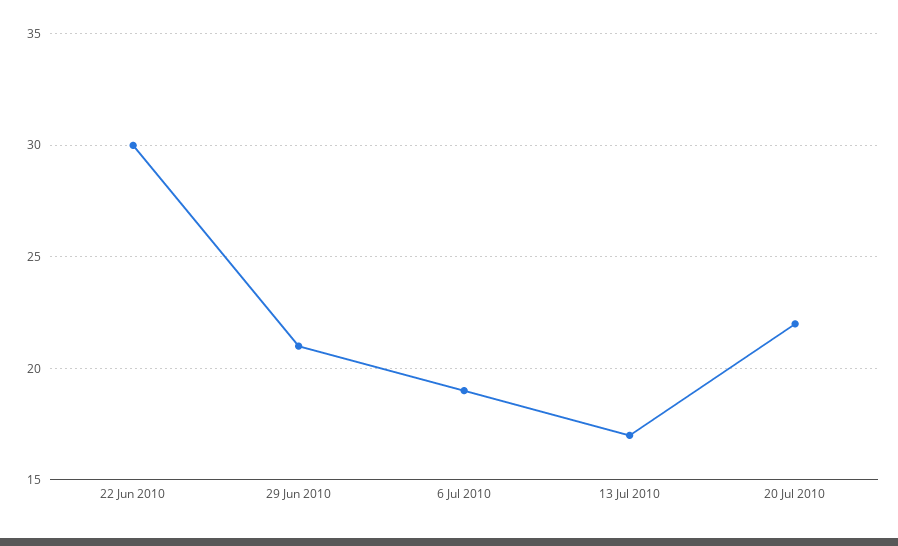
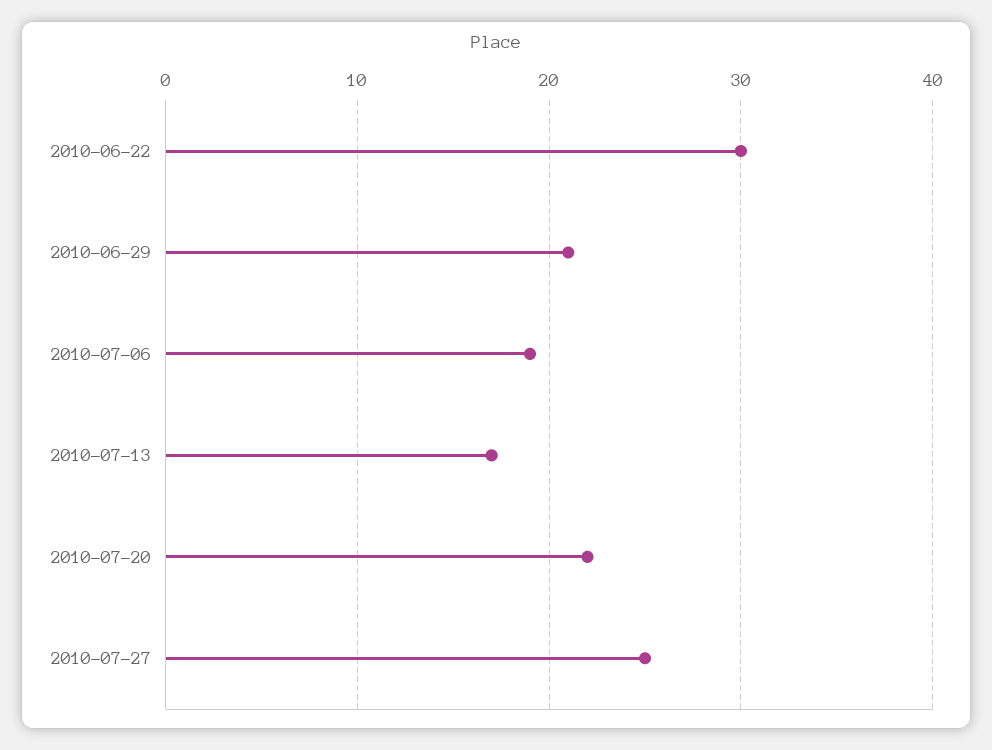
2010-07-27: none -> 25

